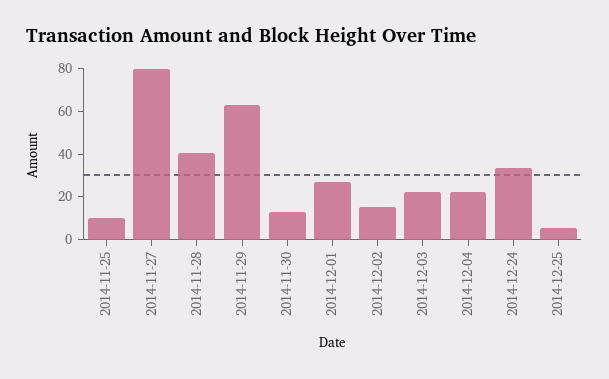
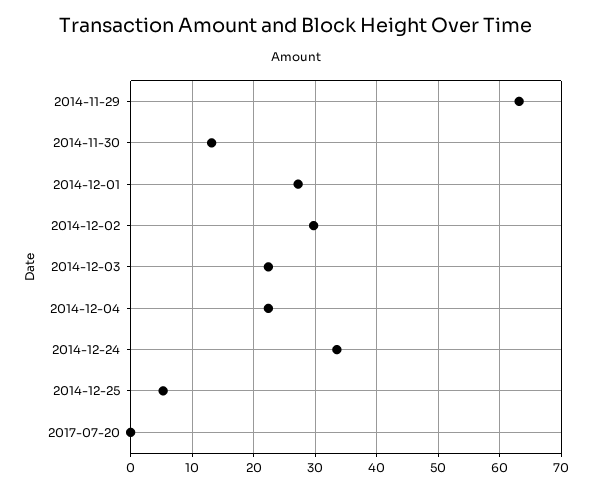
2014-11-25: 10 -> none
2014-11-27: 80 -> none
2014-11-28: 40 -> none
2014-12-02: 15 -> 30
2017-07-20: none -> 0

